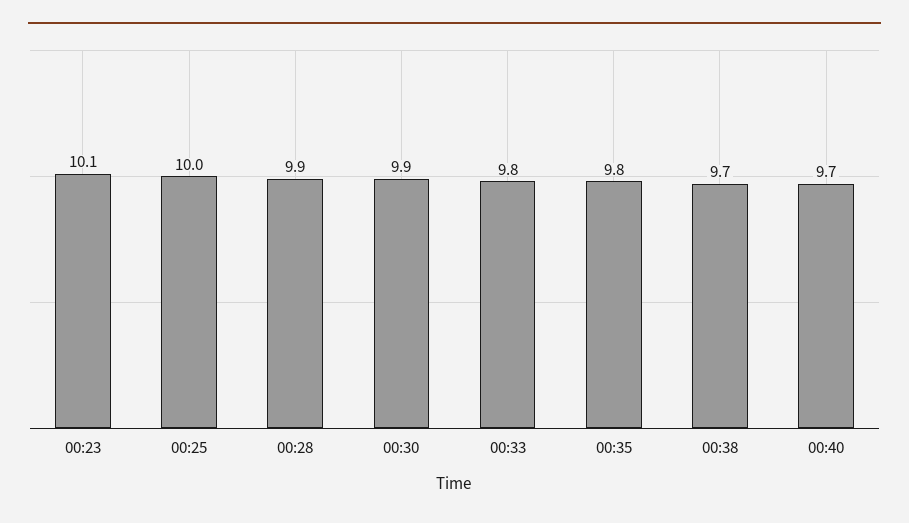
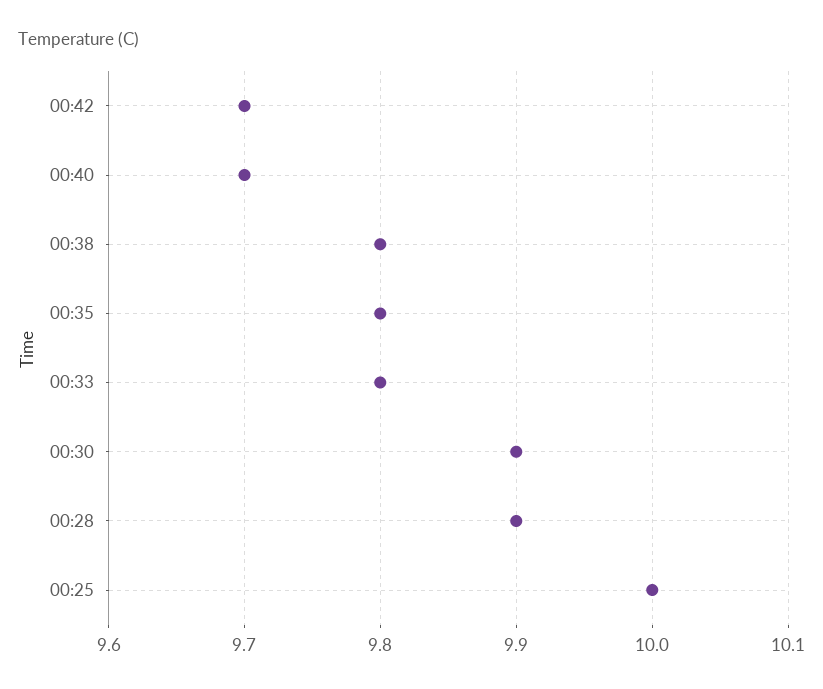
00:23: 10.1 -> none
00:38: 9.7 -> 9.8
00:42: none -> 9.7

